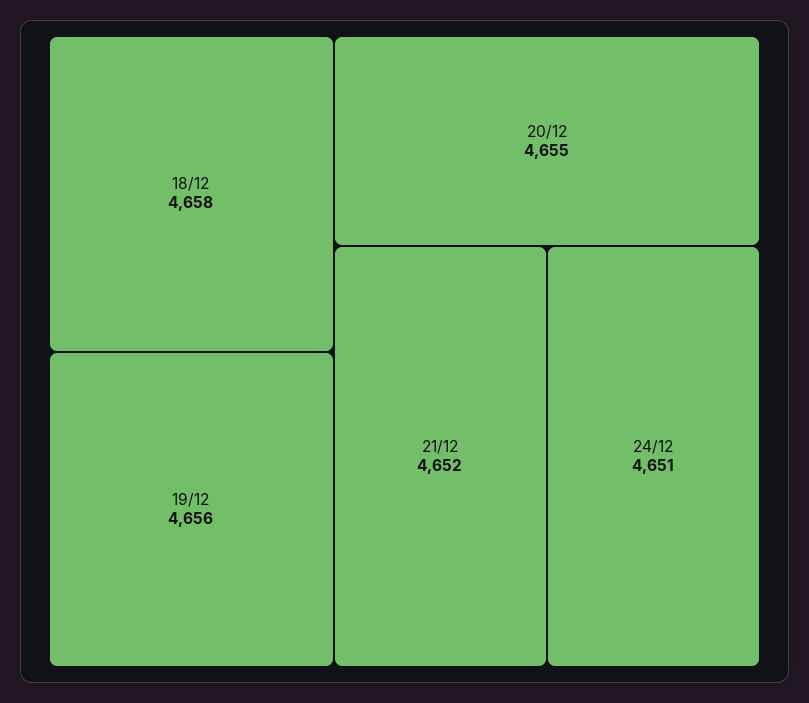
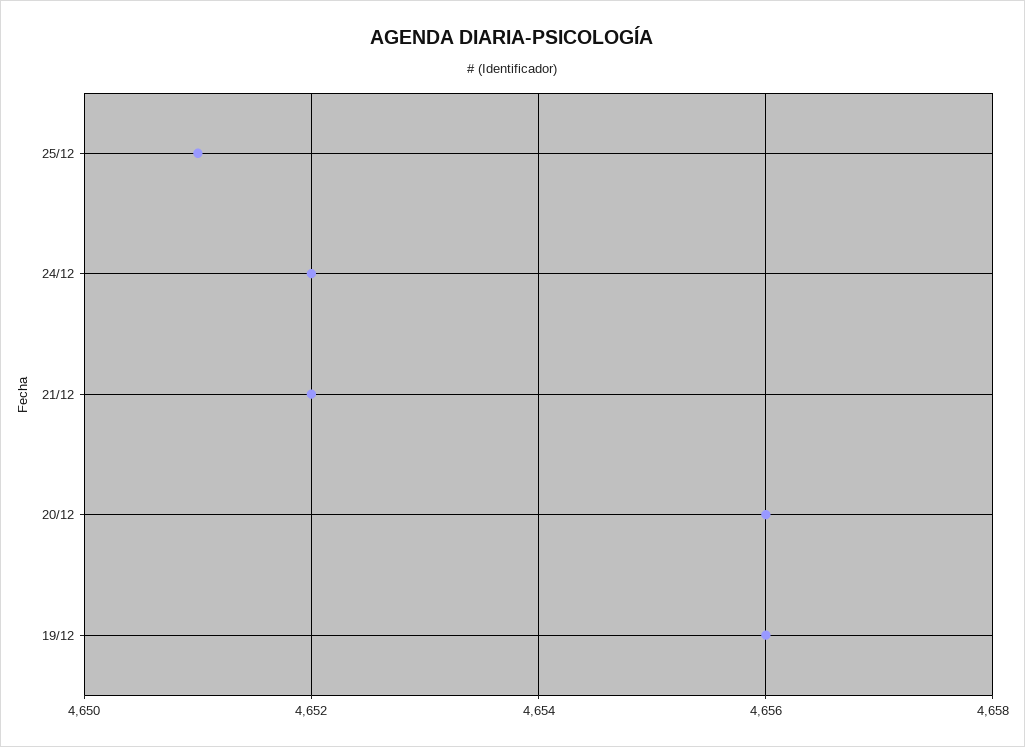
18/12: 4658 -> none
20/12: 4655 -> 4656
24/12: 4651 -> 4652
25/12: none -> 4651

